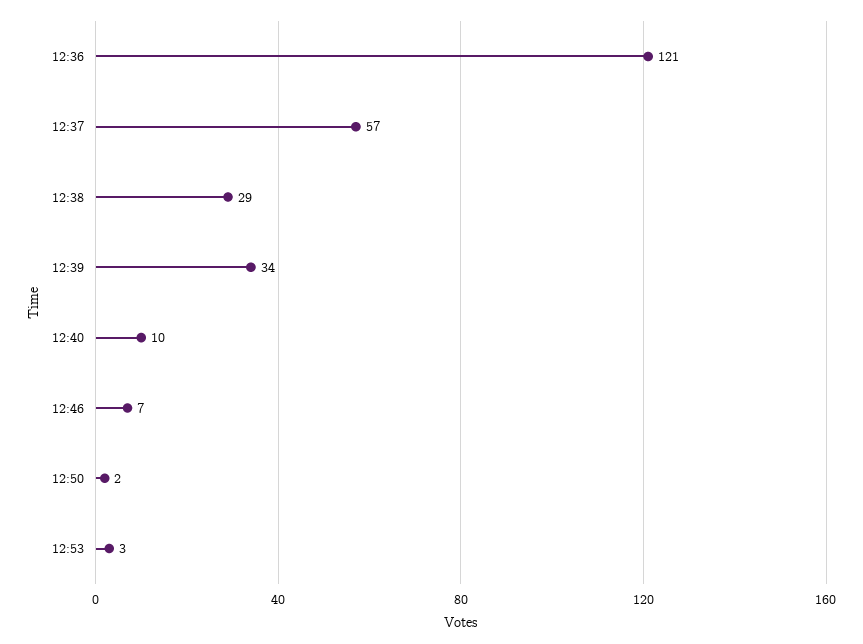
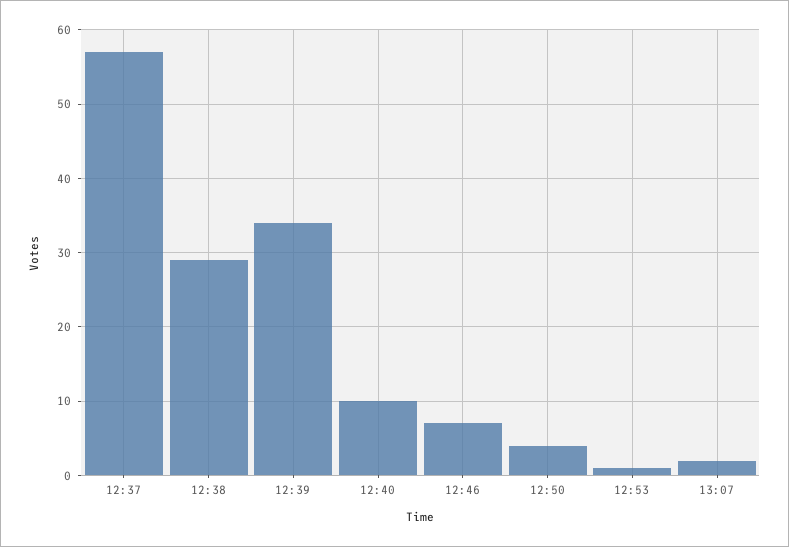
12:36: 121 -> none
12:50: 2 -> 4
12:53: 3 -> 1
13:07: none -> 2

